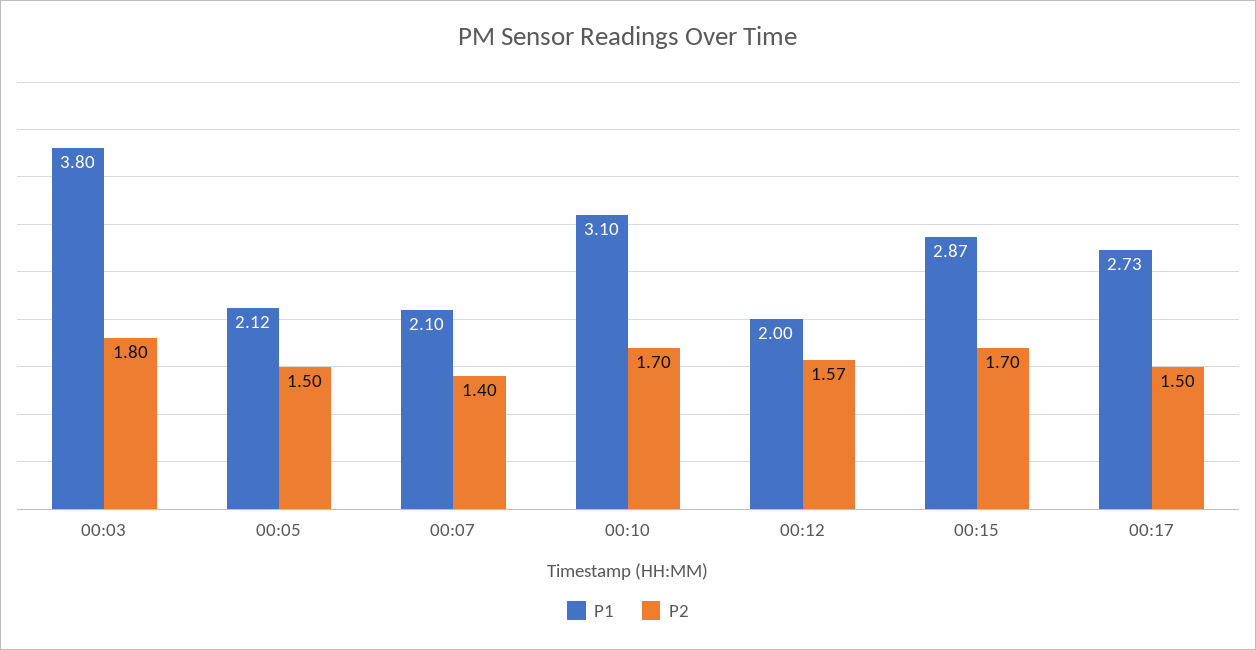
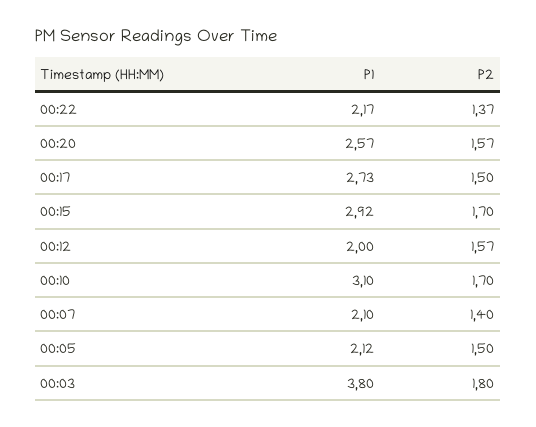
P1, 00:15: 2.87 -> 2.92
P1, 00:22: none -> 2.17
P2, 00:22: none -> 1.37
P1, 00:20: none -> 2.57
P2, 00:20: none -> 1.57

